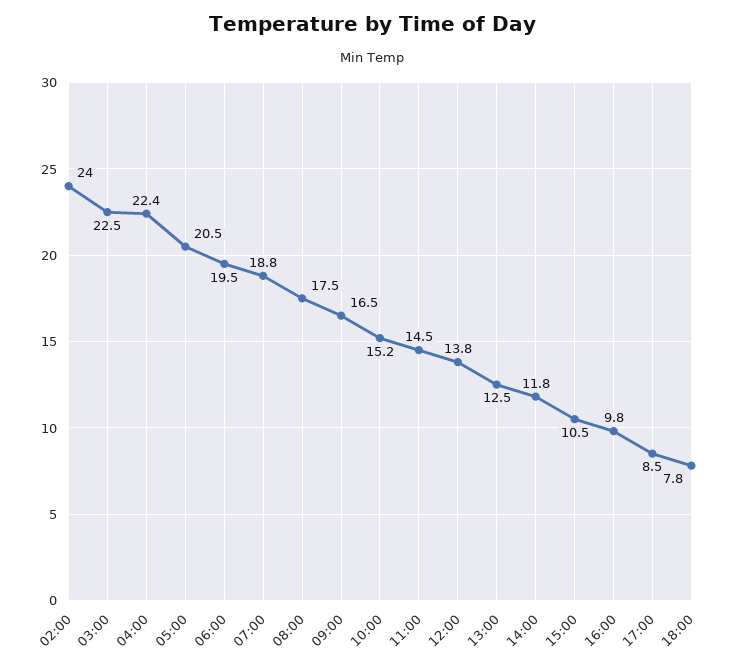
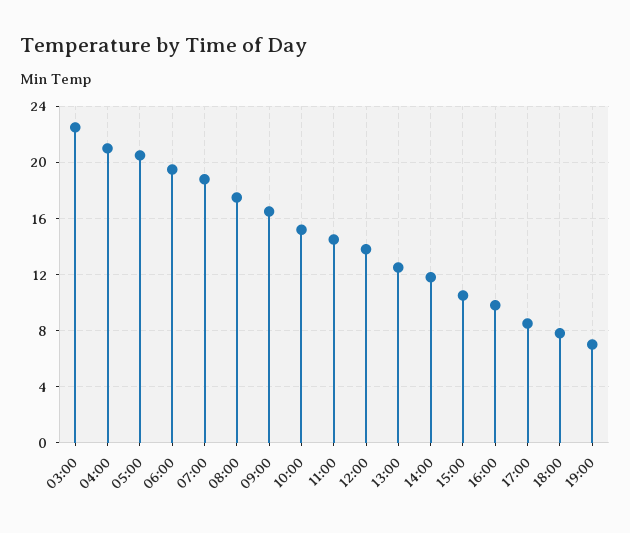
02:00: 24 -> none
04:00: 22.4 -> 21
19:00: none -> 7

